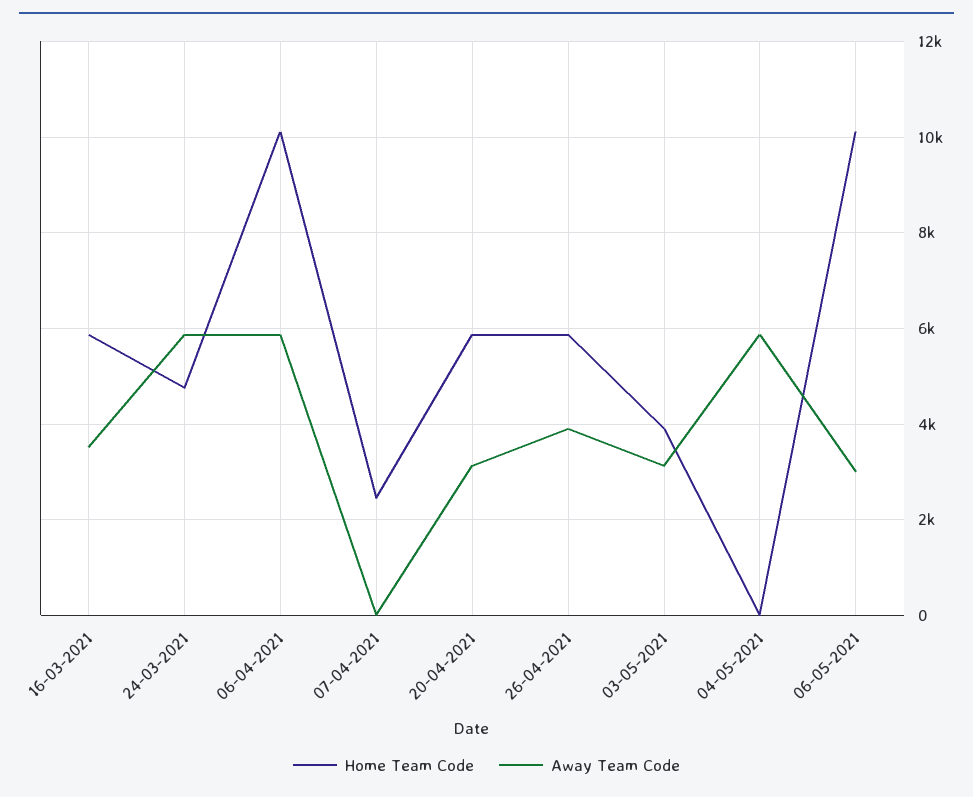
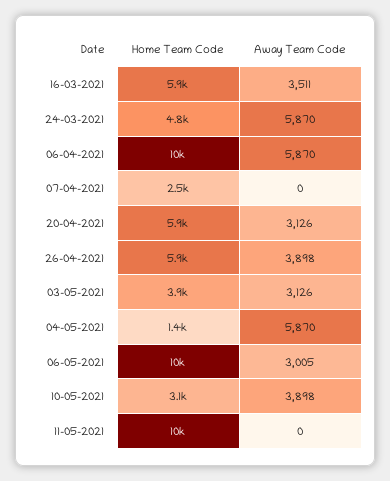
Home Team Code, 04-05-2021: 0 -> 1400
Home Team Code, 10-05-2021: none -> 3100
Away Team Code, 10-05-2021: none -> 3898
Home Team Code, 11-05-2021: none -> 10000
Away Team Code, 11-05-2021: none -> 0

